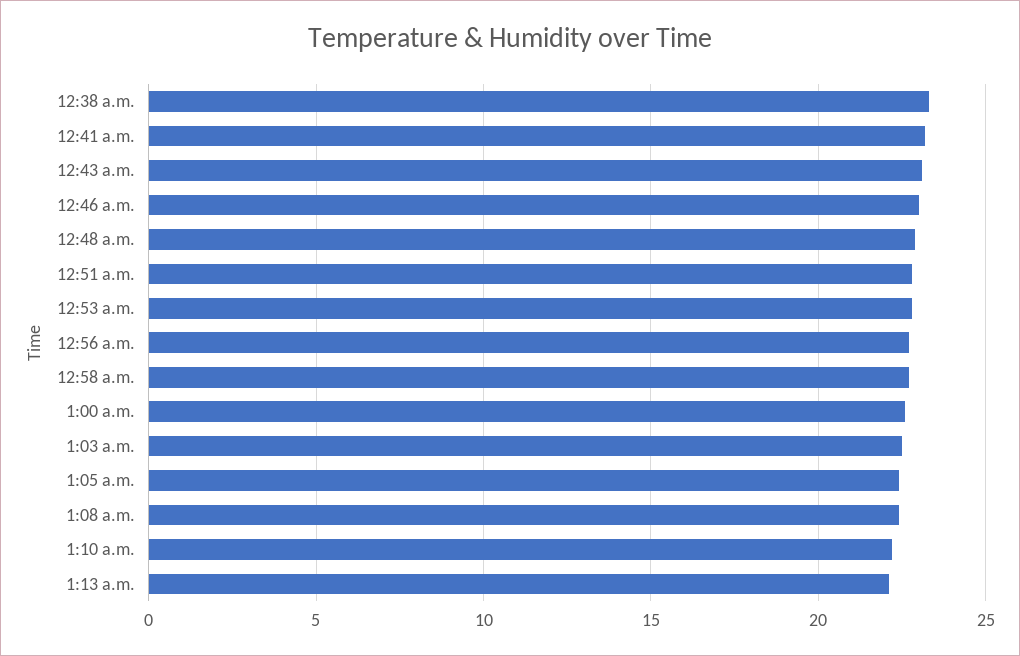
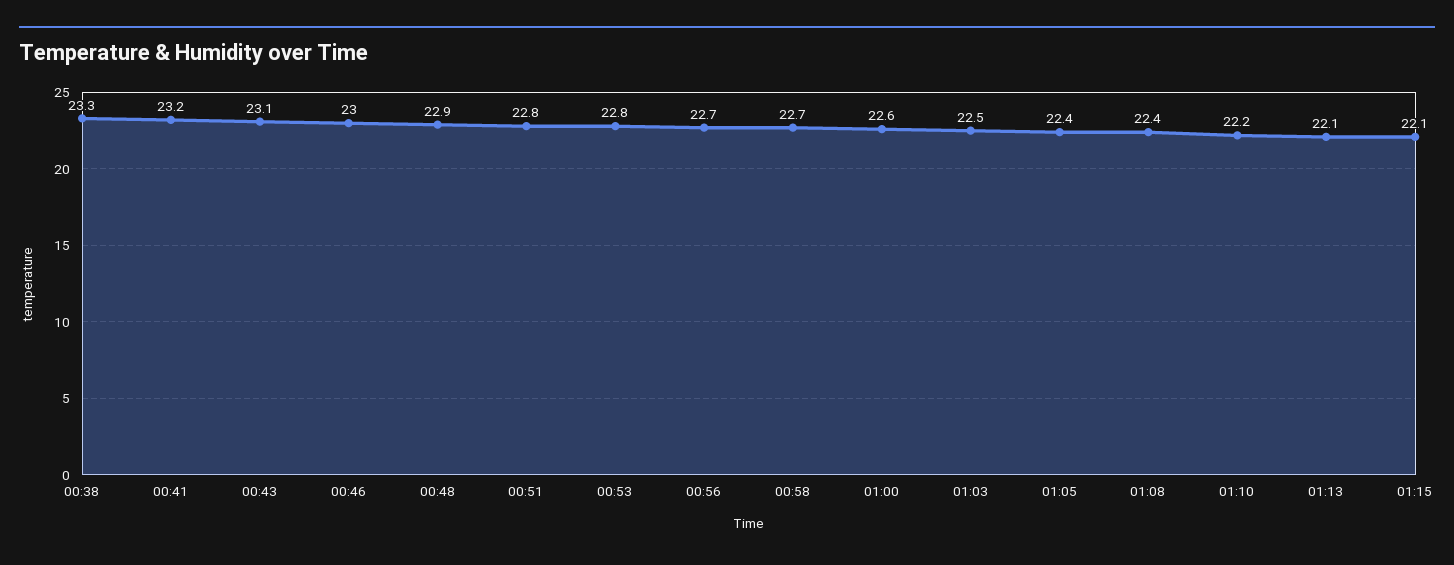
01:15: none -> 22.1

